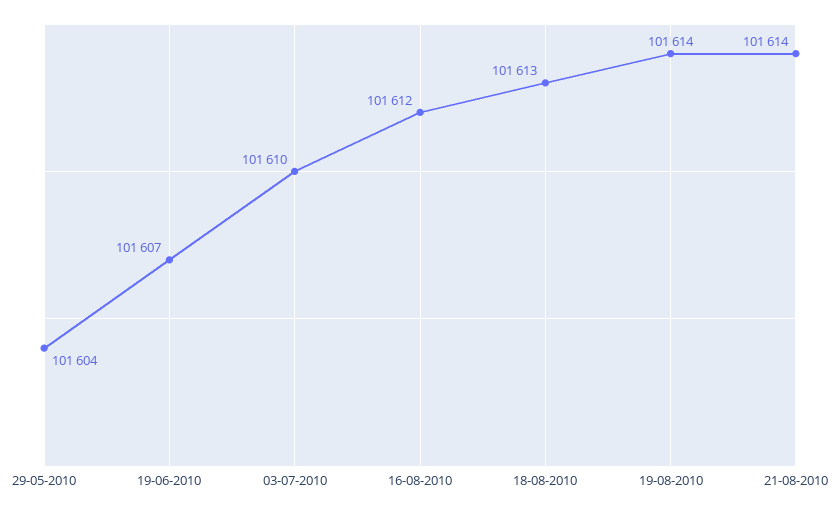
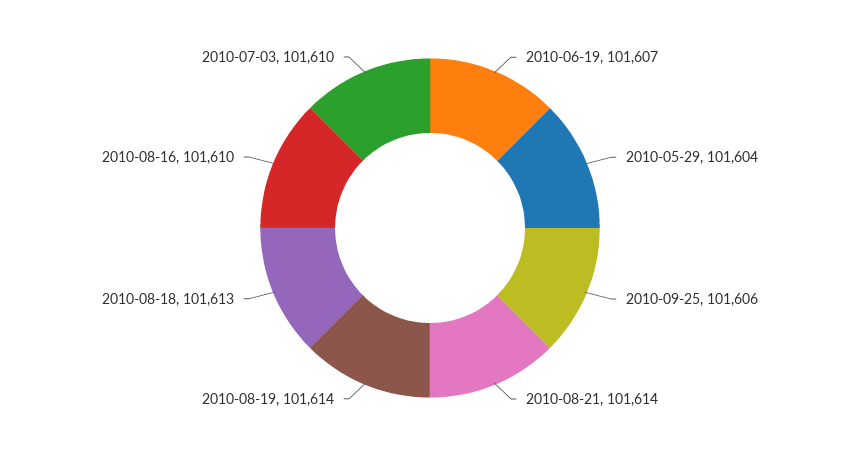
16-08-2010: 101612 -> 101610
2010-09-25: none -> 101606

